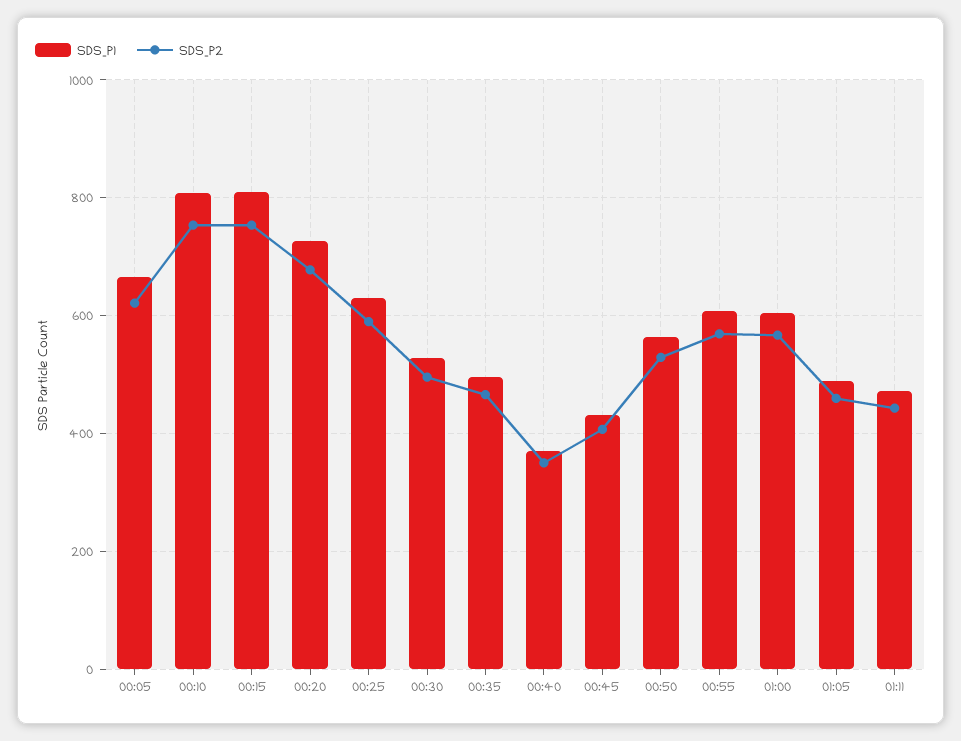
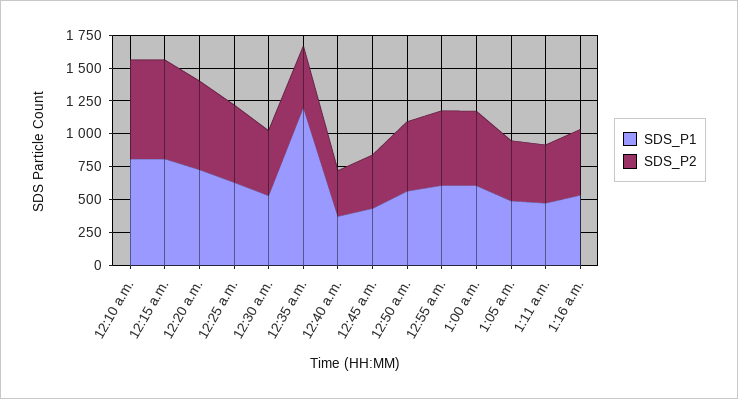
SDS_P1, 00:05: 660 -> none
SDS_P2, 00:05: 620 -> none
SDS_P1, 00:35: 500 -> 1250
SDS_P1, 1:16 a.m.: none -> 500
SDS_P2, 1:16 a.m.: none -> 500

